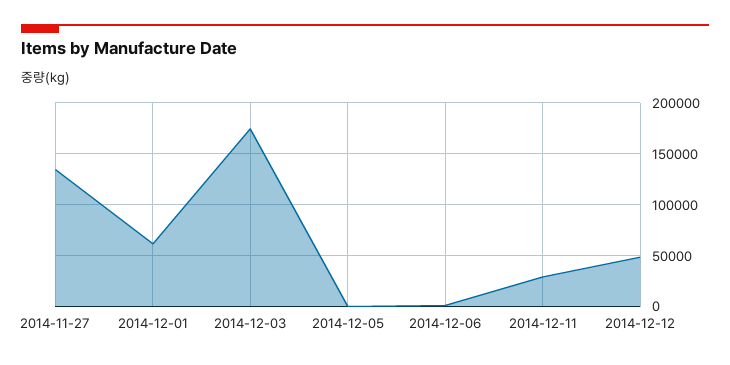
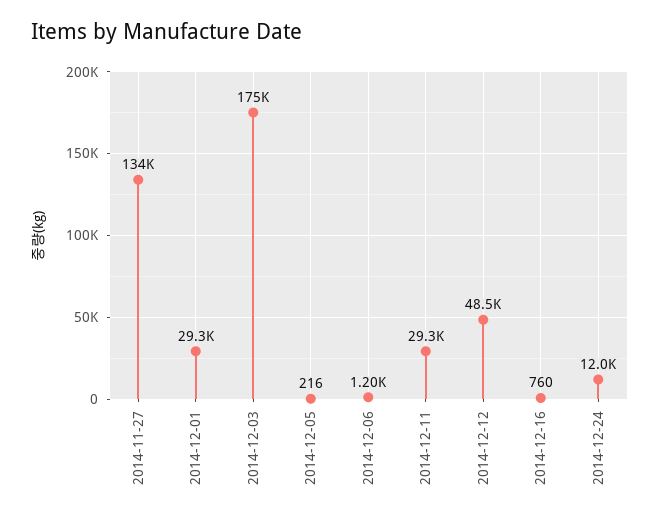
2014-12-01: 60000 -> 29300
2014-12-16: none -> 760
2014-12-24: none -> 12000

